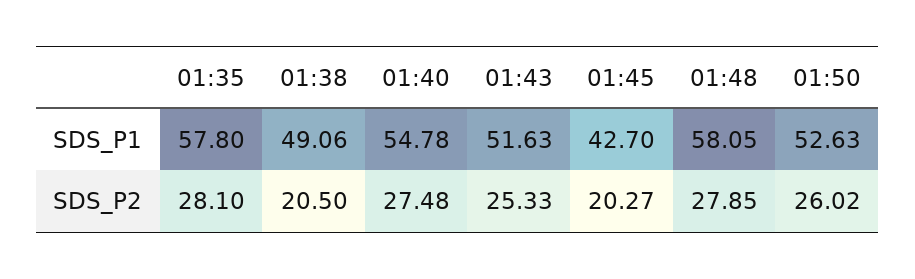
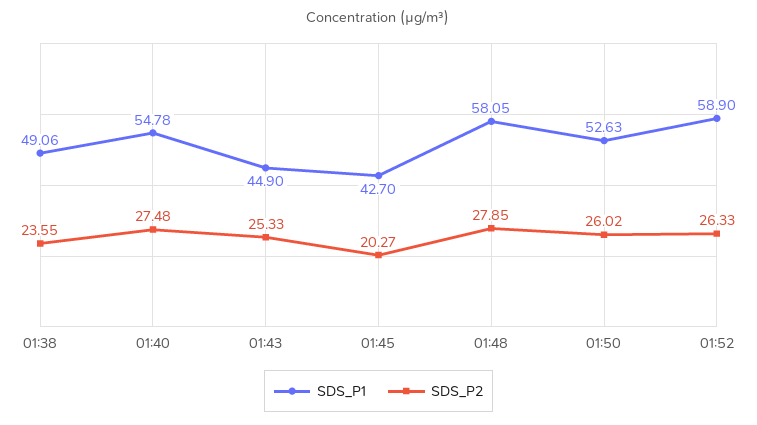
SDS_P1, 01:35: 57.8 -> none
SDS_P1, 01:43: 51.63 -> 44.9
SDS_P2, 01:35: 28.1 -> none
SDS_P2, 01:38: 20.5 -> 23.55
SDS_P1, 01:52: none -> 58.9
SDS_P2, 01:52: none -> 26.33

